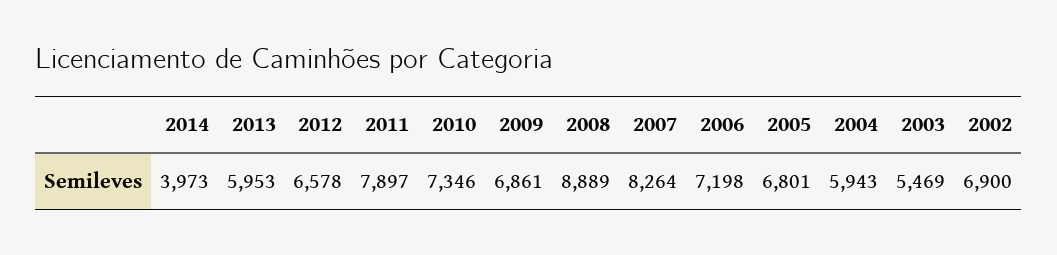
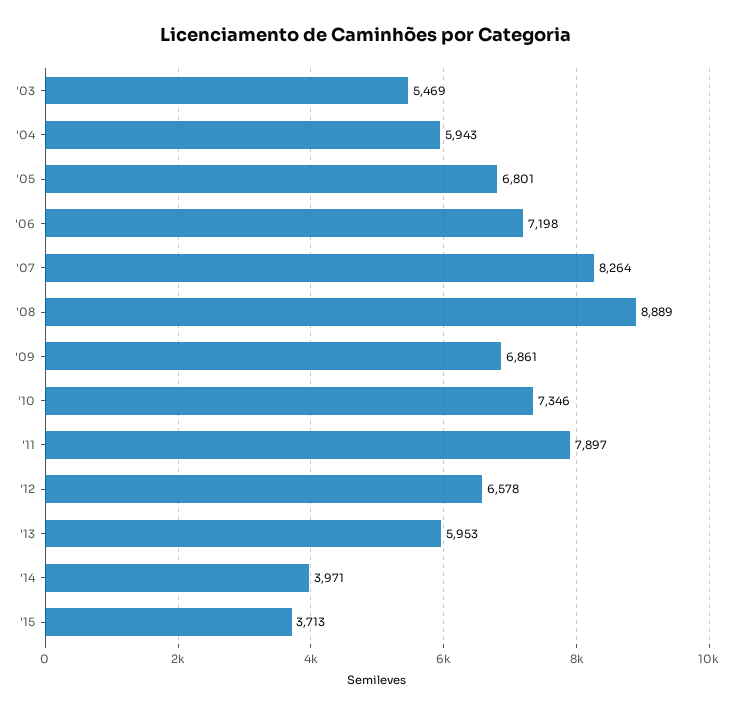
2014: 3973 -> 3971
2002: 6900 -> none
'15: none -> 3713

